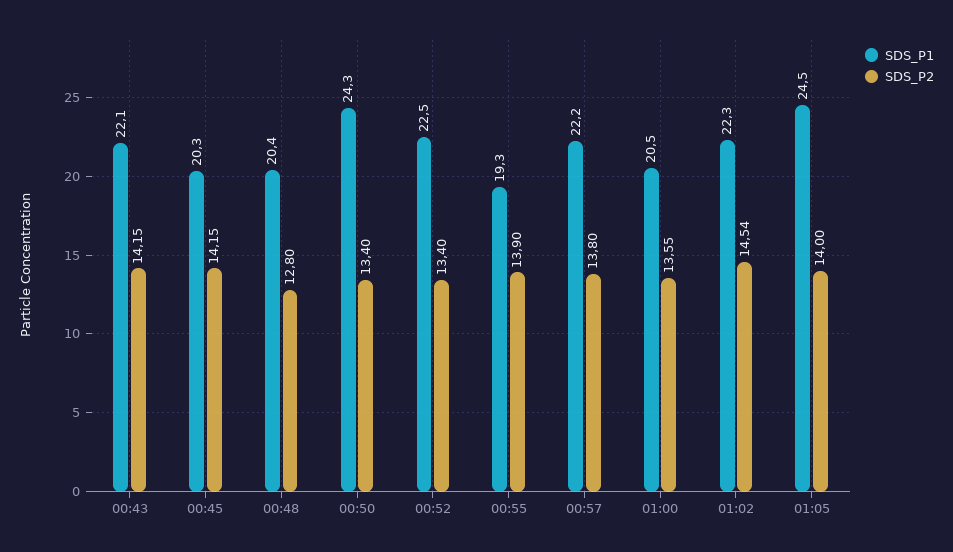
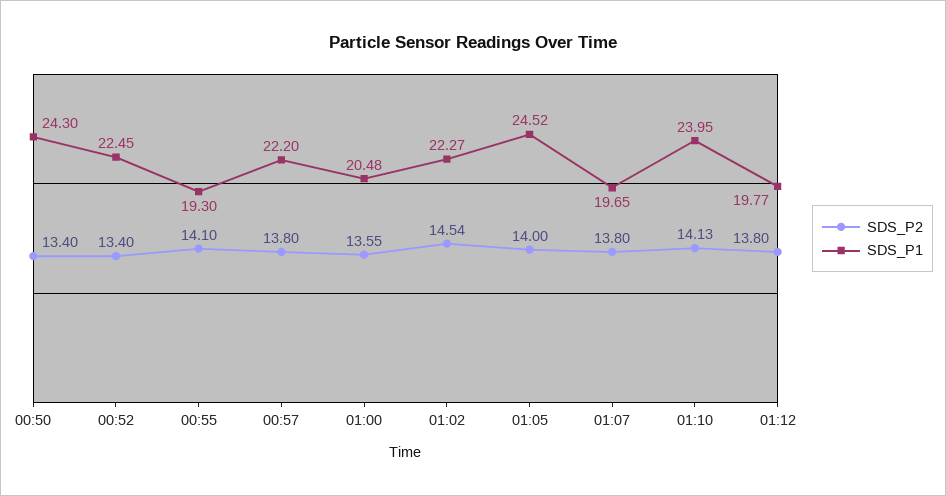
SDS_P1, 00:43: 22.1 -> none
SDS_P2, 00:43: 14.15 -> none
SDS_P1, 00:45: 20.3 -> none
SDS_P2, 00:45: 14.15 -> none
SDS_P1, 00:48: 20.4 -> none
SDS_P2, 00:48: 12.8 -> none
SDS_P2, 00:55: 13.9 -> 14.1
SDS_P2, 01:07: none -> 13.8
SDS_P1, 01:07: none -> 19.65
SDS_P2, 01:10: none -> 14.13
SDS_P1, 01:10: none -> 23.95
SDS_P2, 01:12: none -> 13.8
SDS_P1, 01:12: none -> 19.77

